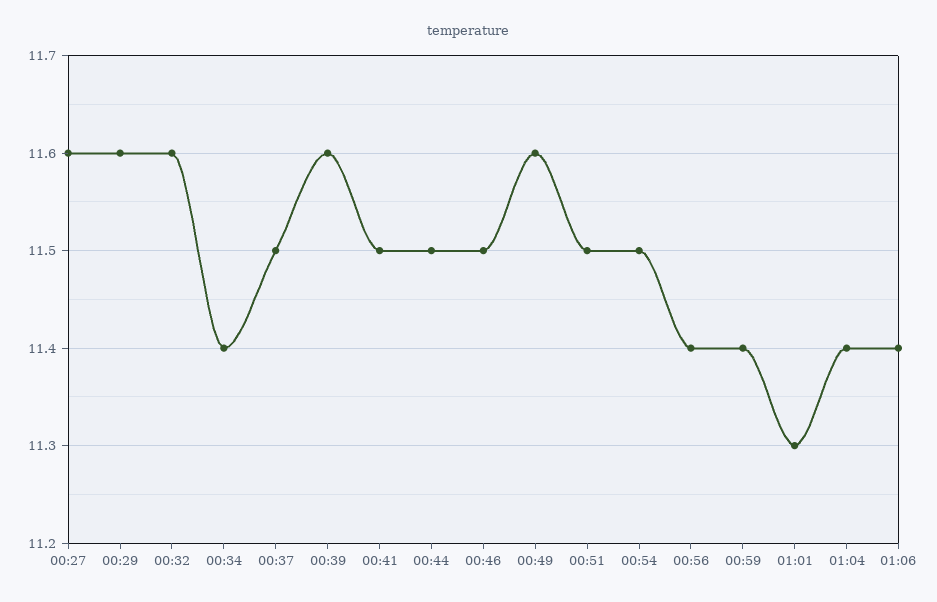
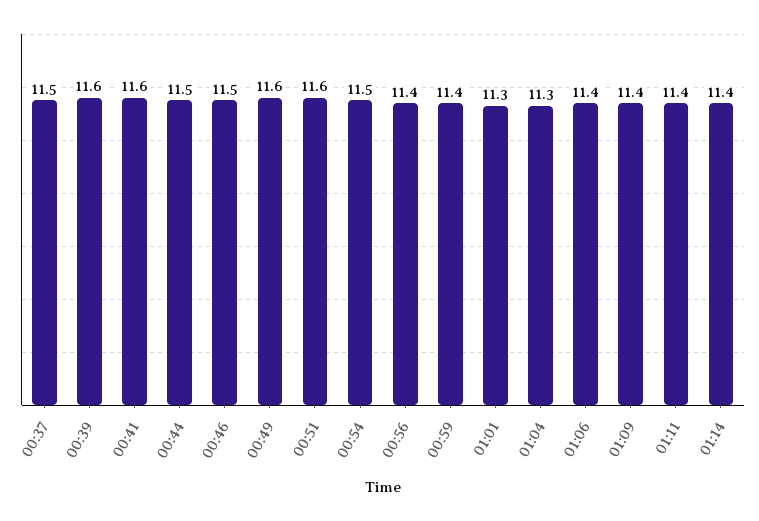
00:27: 11.6 -> none
00:29: 11.6 -> none
00:32: 11.6 -> none
00:34: 11.4 -> none
00:41: 11.5 -> 11.6
00:51: 11.5 -> 11.6
01:04: 11.4 -> 11.3
01:09: none -> 11.4
01:11: none -> 11.4
01:14: none -> 11.4

